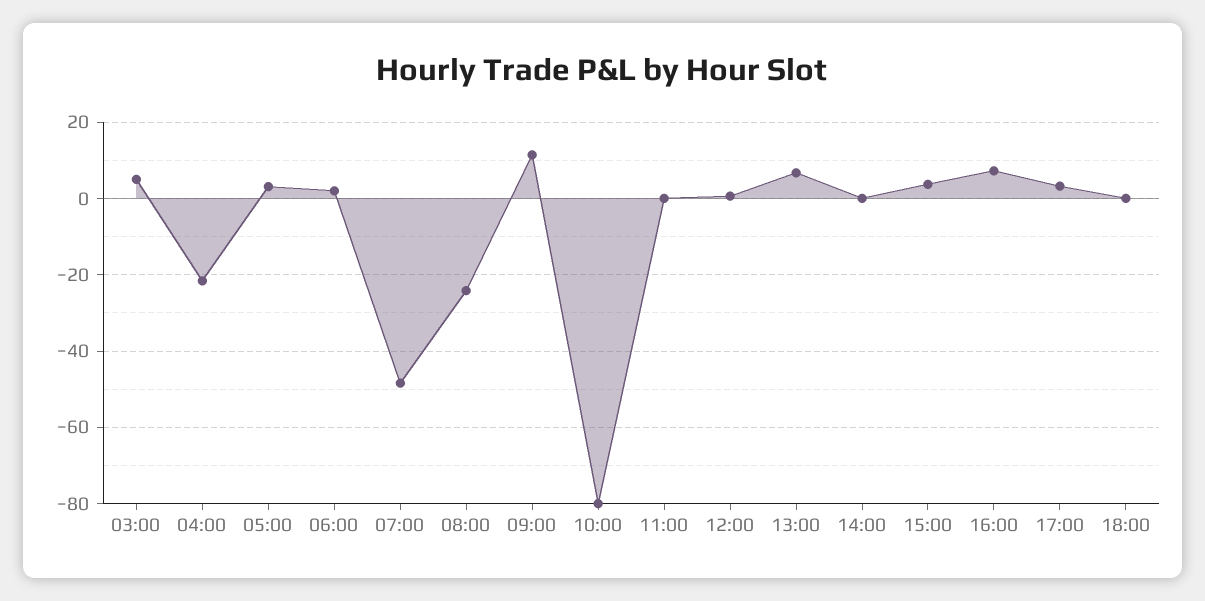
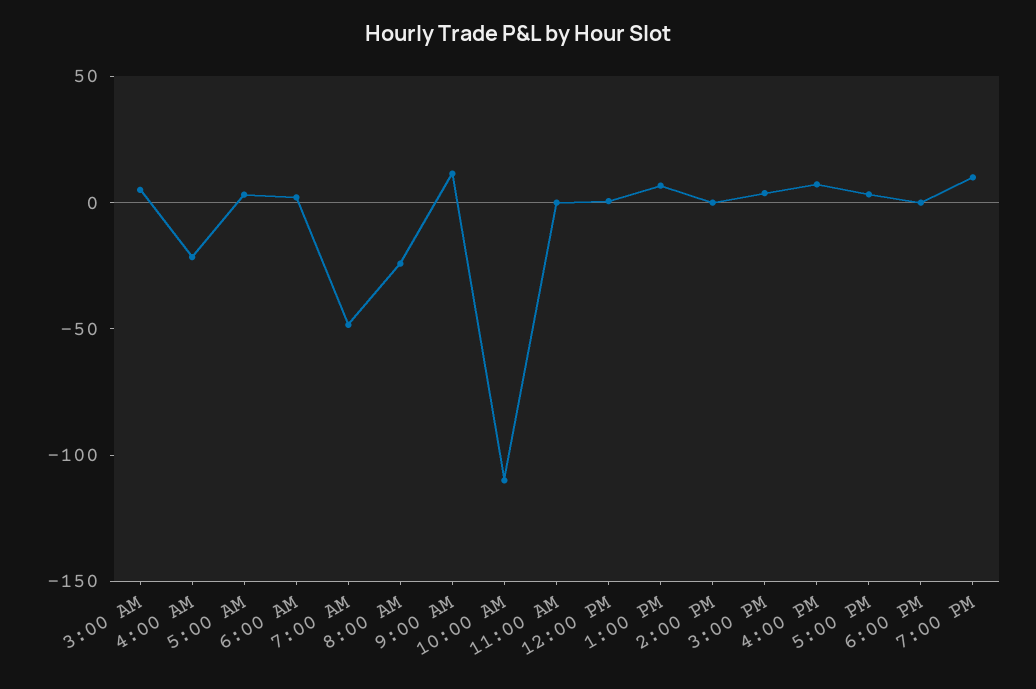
10:00: -80 -> -110
7:00 PM: none -> 10

